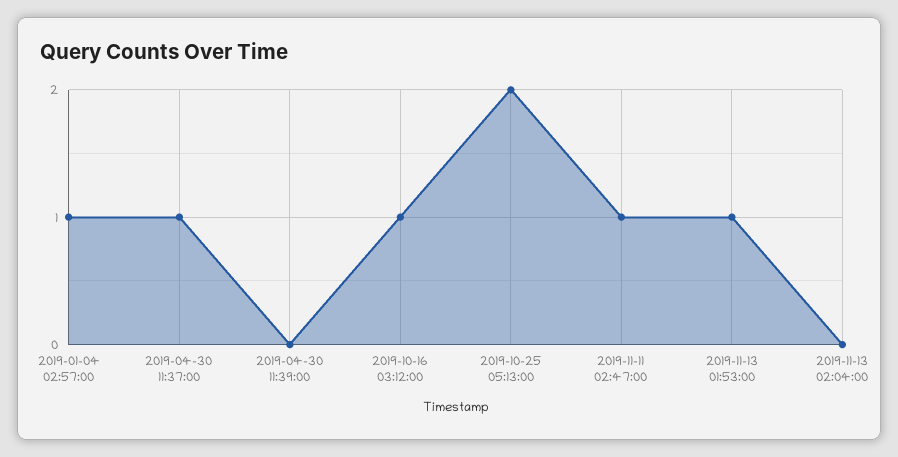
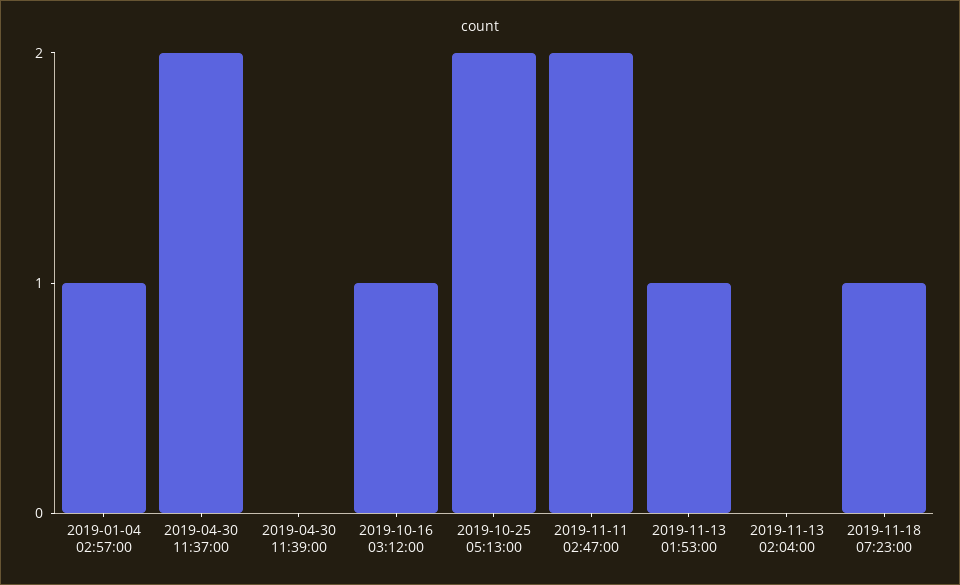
2019-04-30 11:37:00: 1 -> 2
2019-11-11 02:47:00: 1 -> 2
2019-11-18 07:23:00: none -> 1

